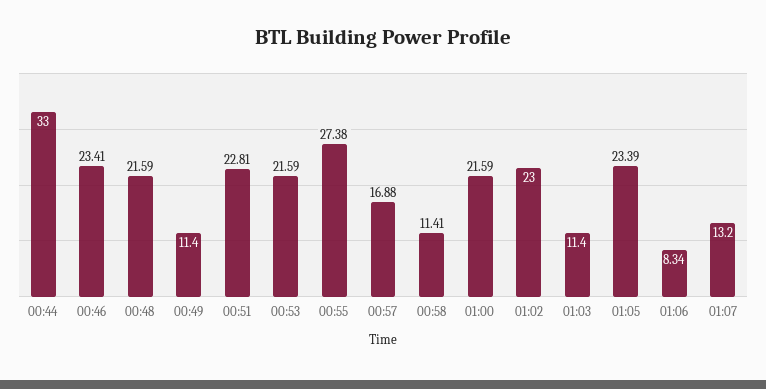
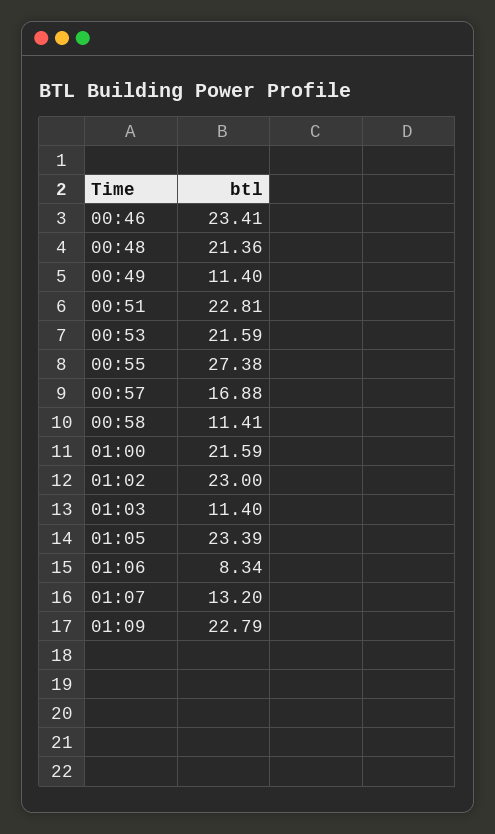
00:44: 33 -> none
00:48: 21.59 -> 21.36
01:09: none -> 22.79

